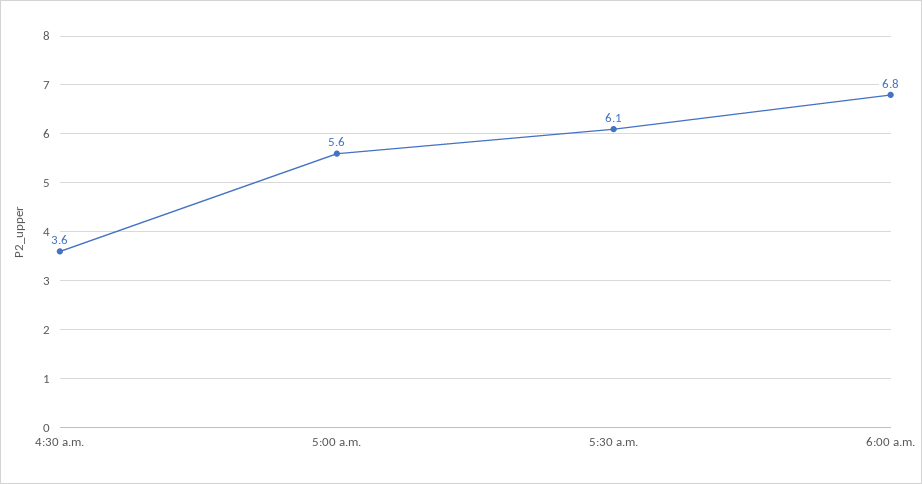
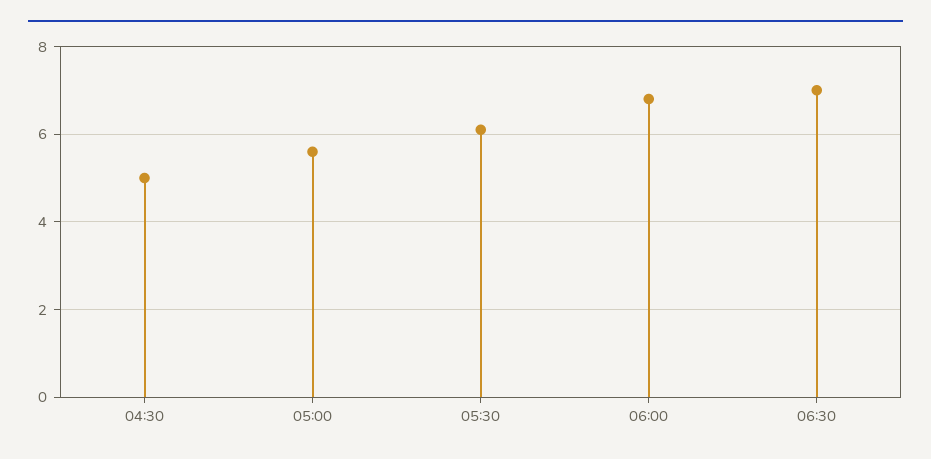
4:30 a.m.: 3.6 -> 5
06:30: none -> 7

